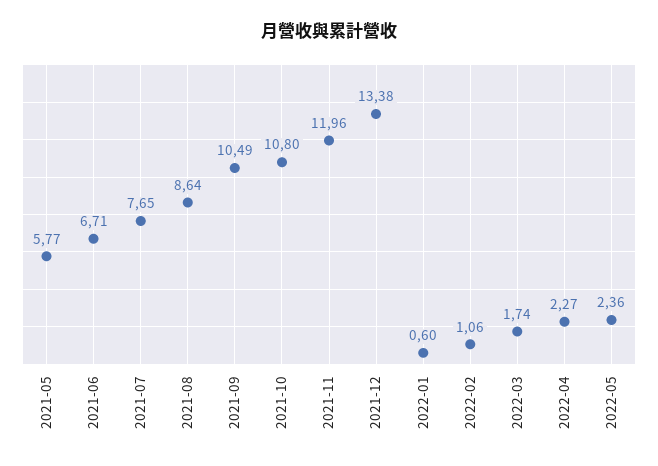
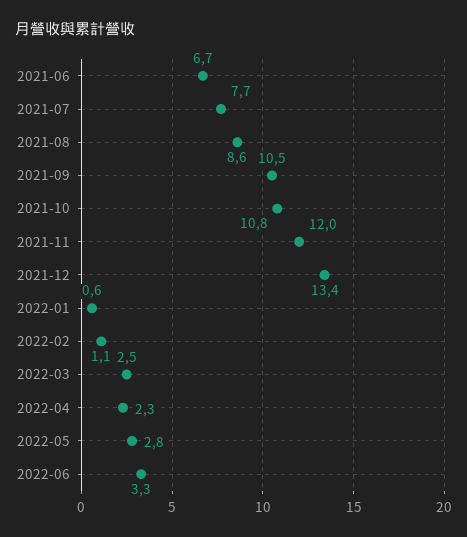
2021-05: 5.77 -> none
2022-03: 1.74 -> 2.5
2022-05: 2.36 -> 2.8
2022-06: none -> 3.3

